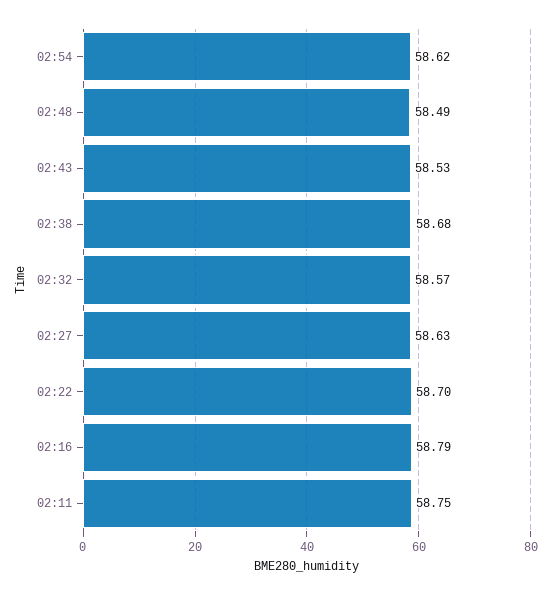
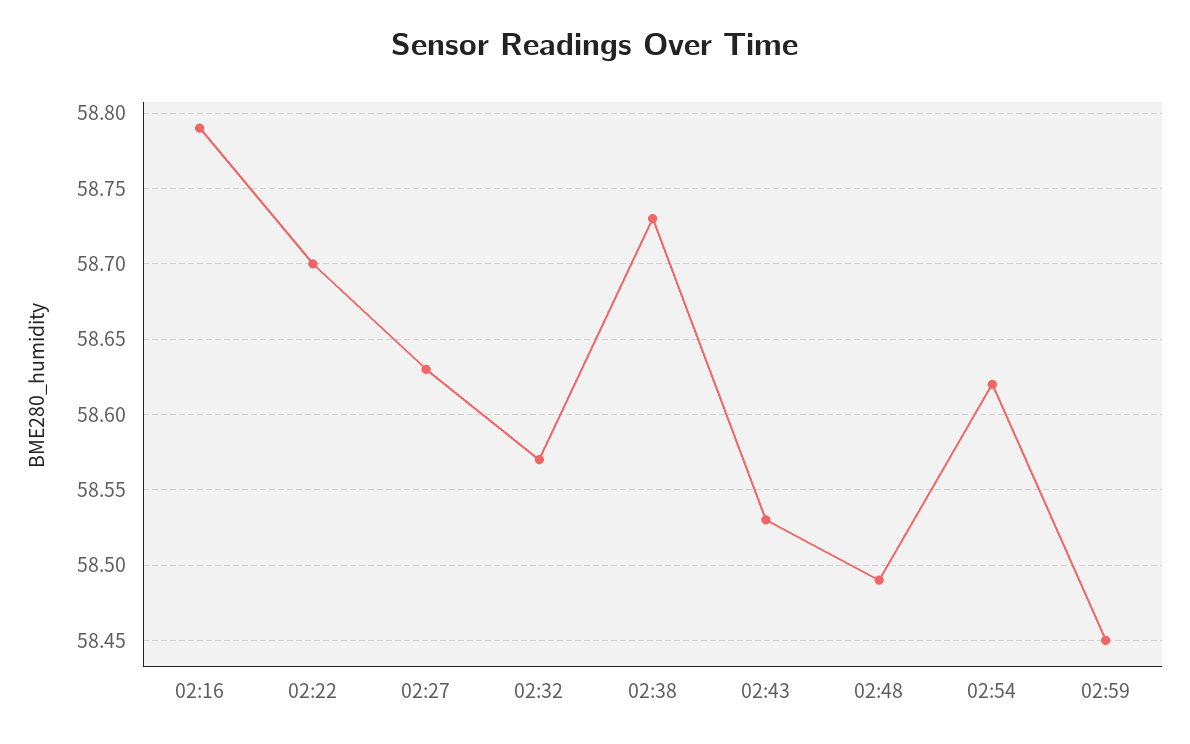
02:38: 58.68 -> 58.73
02:11: 58.75 -> none
02:59: none -> 58.45

